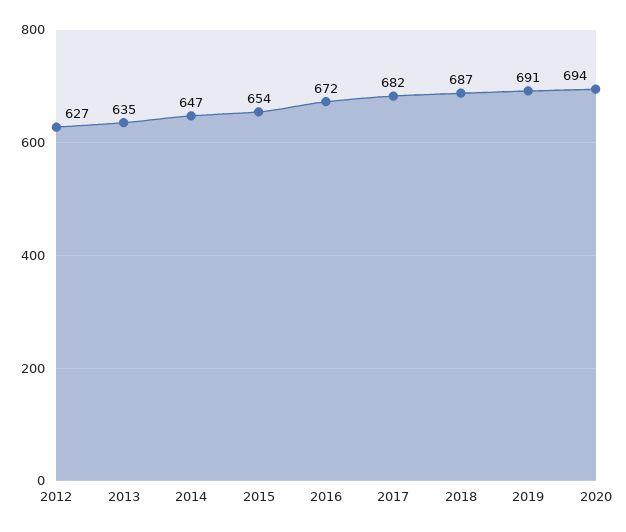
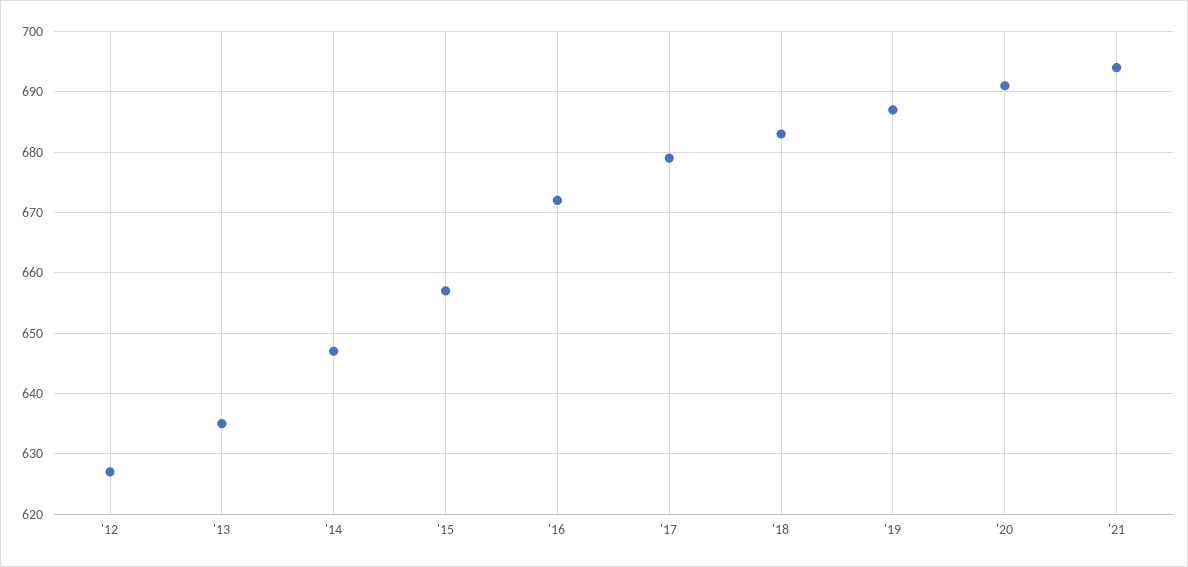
2015: 654 -> 657
2017: 682 -> 679
2018: 687 -> 683
2019: 691 -> 687
2020: 694 -> 691
'21: none -> 694

